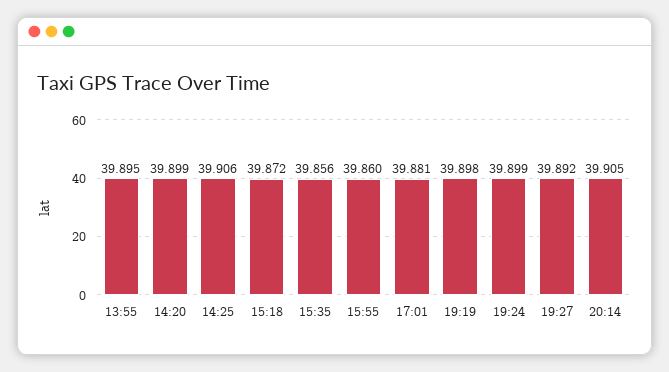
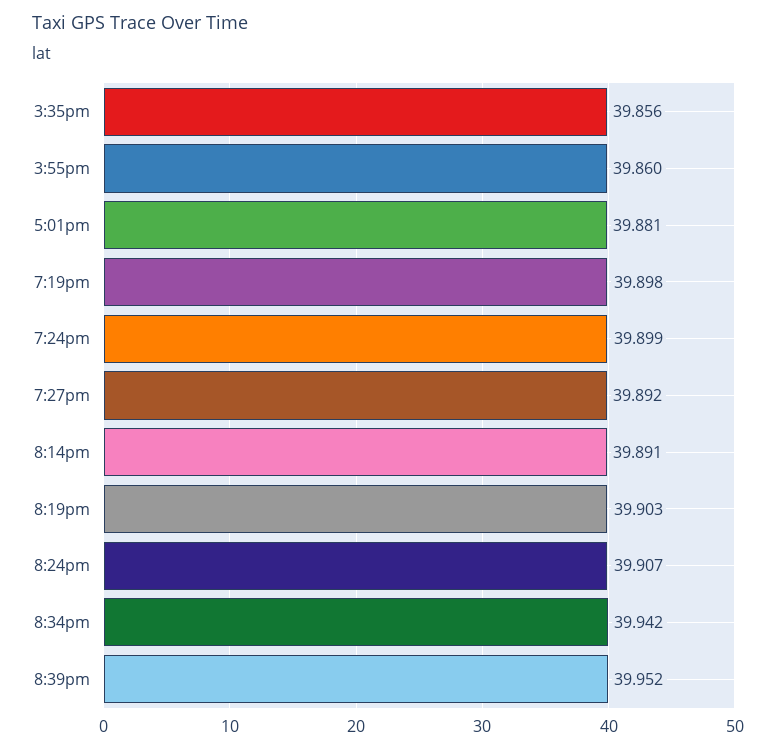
13:55: 39.895 -> none
14:20: 39.899 -> none
14:25: 39.906 -> none
15:18: 39.872 -> none
20:14: 39.905 -> 39.891
8:19pm: none -> 39.903
8:24pm: none -> 39.907
8:34pm: none -> 39.942
8:39pm: none -> 39.952

